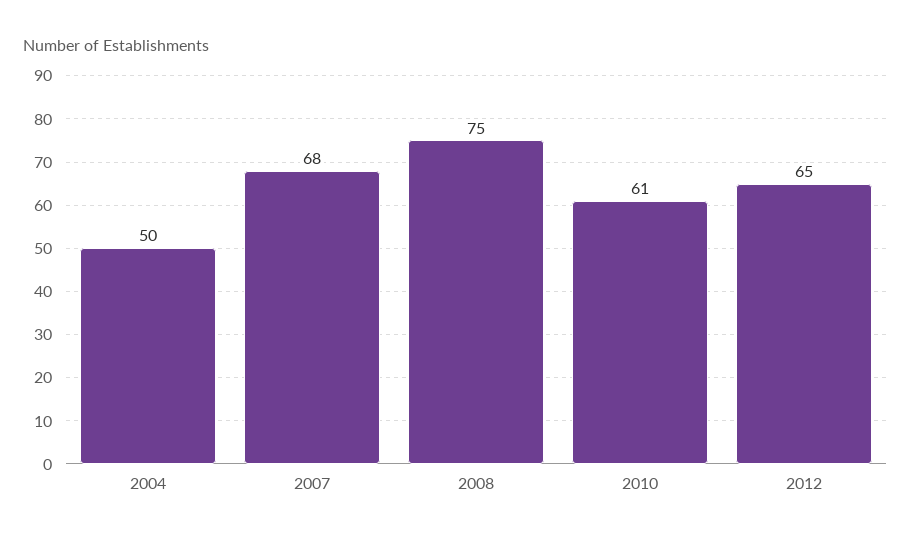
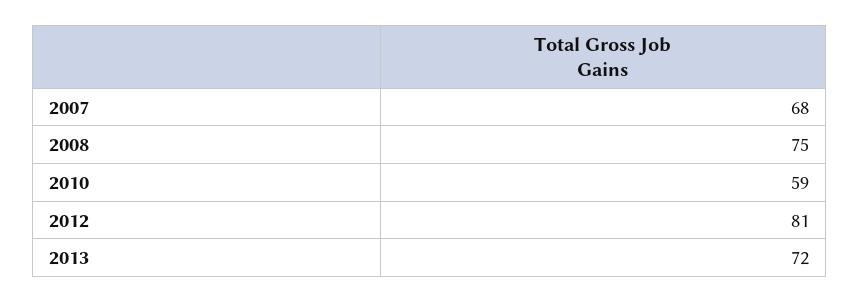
2004: 50 -> none
2010: 61 -> 59
2012: 65 -> 81
2013: none -> 72

